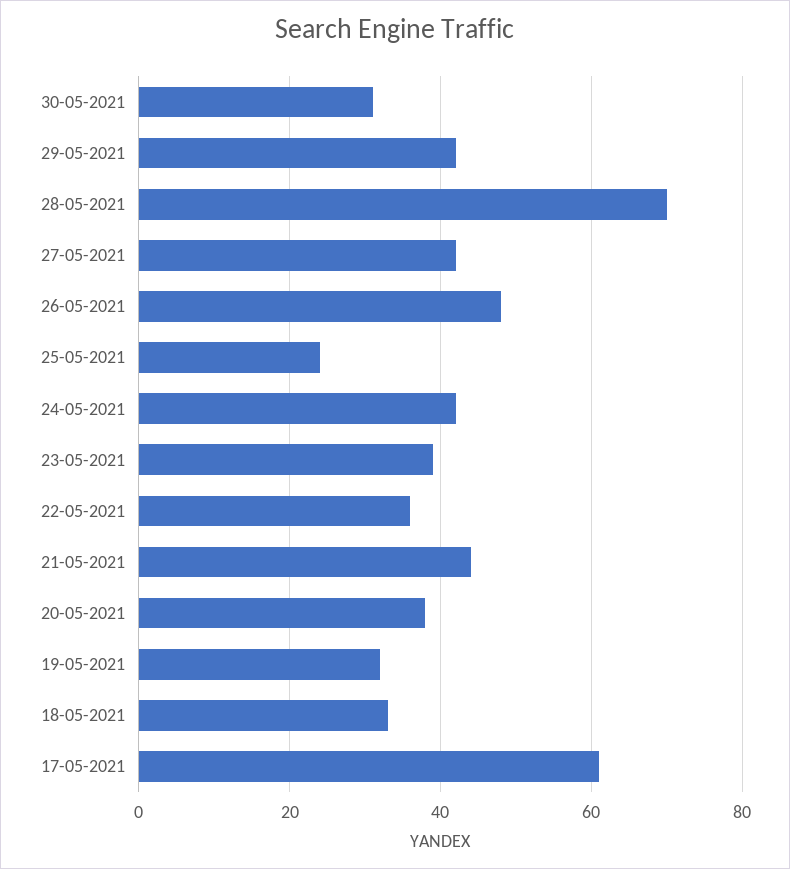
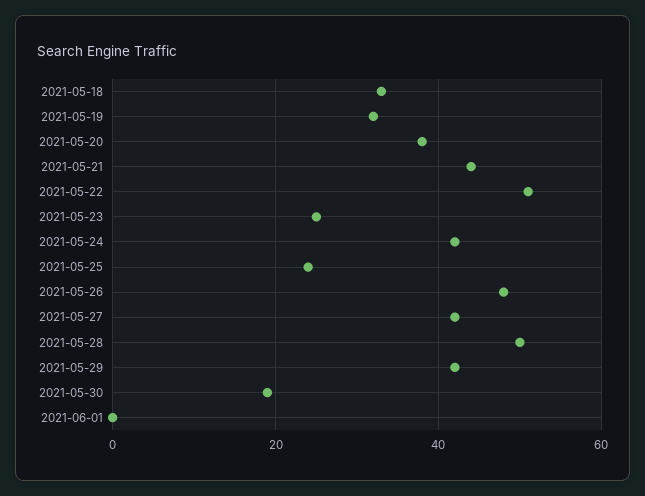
30-05-2021: 30 -> 20
28-05-2021: 70 -> 50
23-05-2021: 40 -> 25
22-05-2021: 35 -> 50
17-05-2021: 60 -> none
2021-06-01: none -> 0

